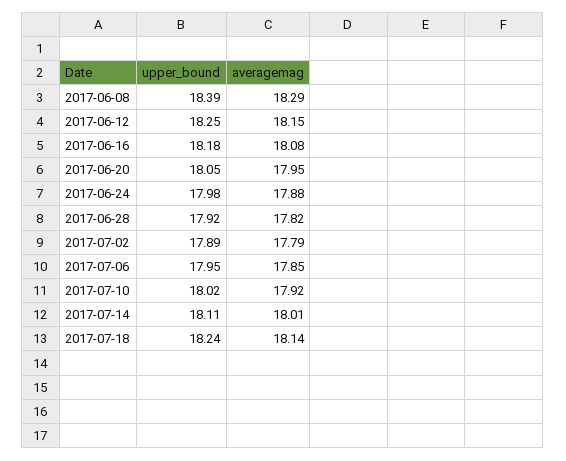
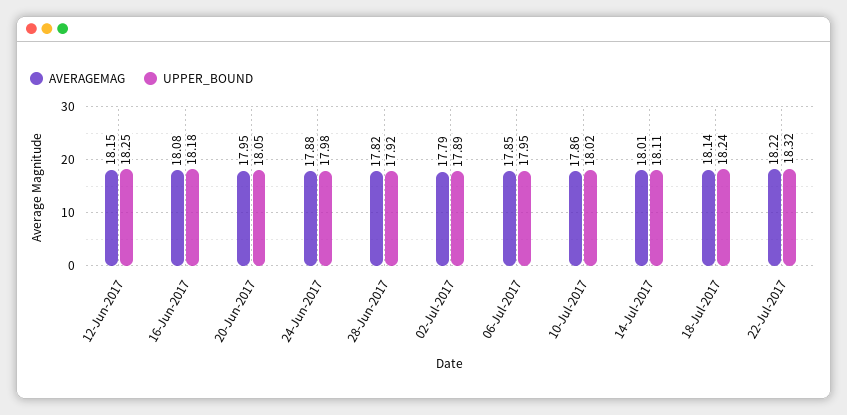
upper_bound, 2017-06-08: 18.39 -> none
averagemag, 2017-06-08: 18.29 -> none
averagemag, 2017-07-10: 17.92 -> 17.86
averagemag, 22-Jul-2017: none -> 18.22
upper_bound, 22-Jul-2017: none -> 18.32

